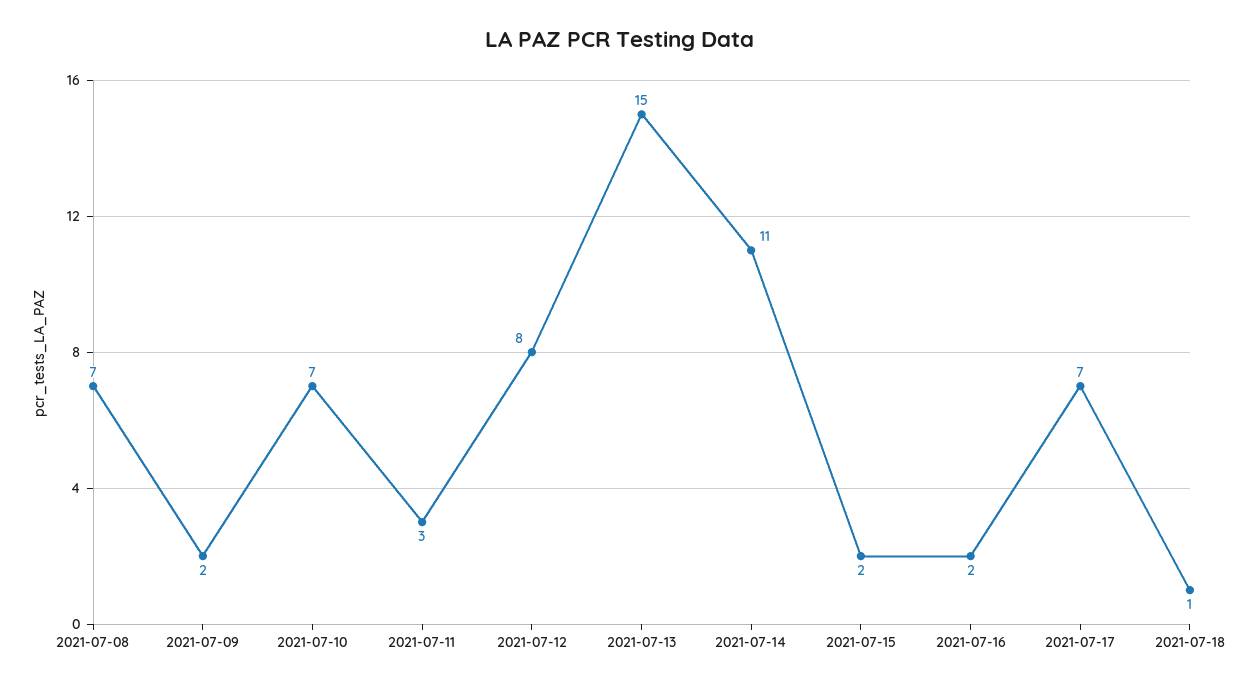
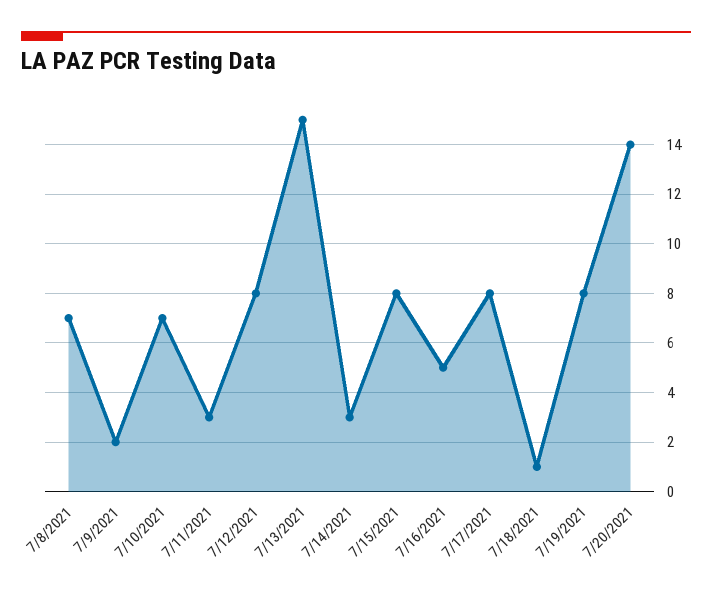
2021-07-14: 11 -> 3
2021-07-15: 2 -> 8
2021-07-16: 2 -> 5
2021-07-17: 7 -> 8
7/19/2021: none -> 8
7/20/2021: none -> 14

